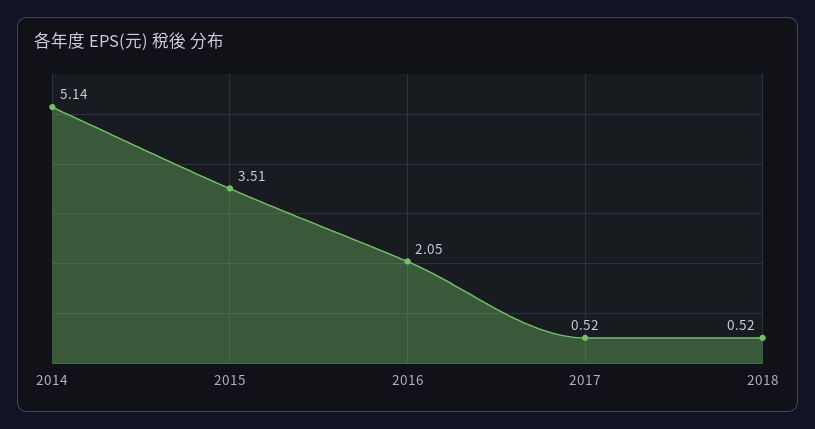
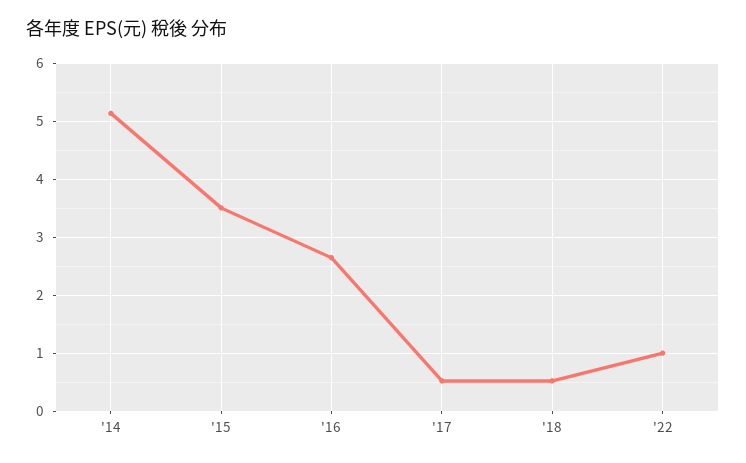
2016: 2.05 -> 2.6
'22: none -> 1

